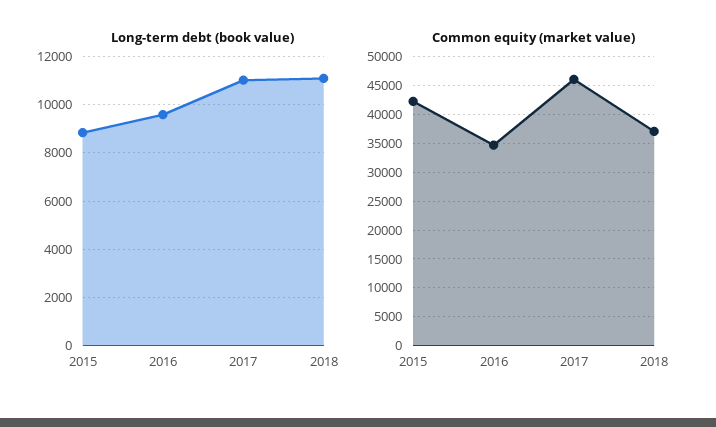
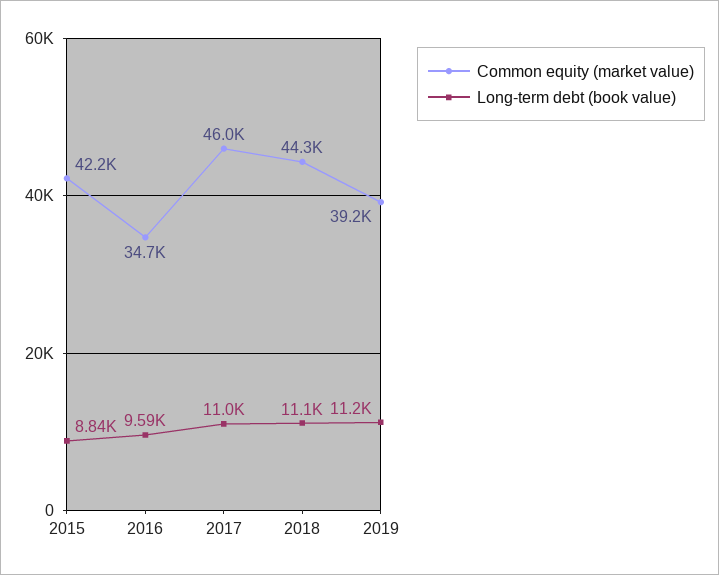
Common equity (market value), 2018: 37500 -> 44300
Common equity (market value), 2019: none -> 39200
Long-term debt (book value), 2019: none -> 11200

